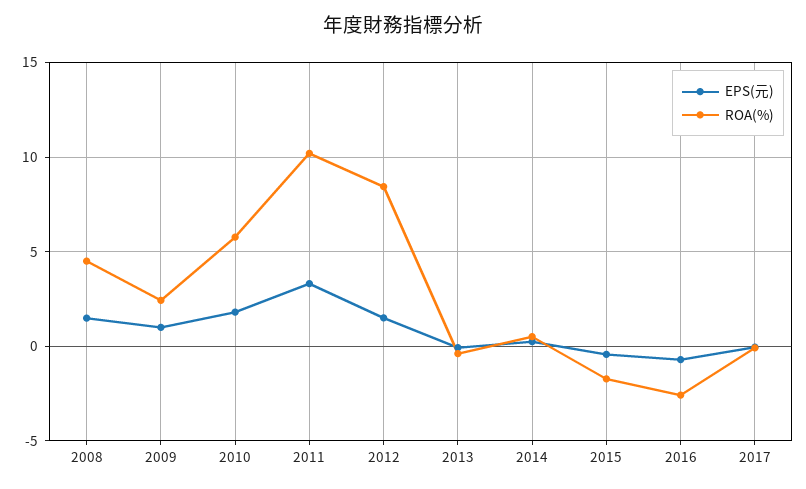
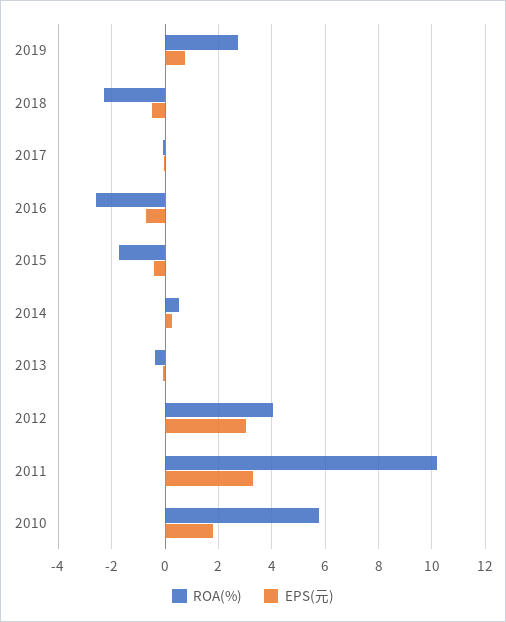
EPS(元), 2008: 1.5 -> none
ROA(%), 2008: 4.5 -> none
EPS(元), 2009: 1 -> none
ROA(%), 2009: 2.5 -> none
EPS(元), 2012: 1.5 -> 3
ROA(%), 2012: 8.5 -> 4
ROA(%), 2019: none -> 2.75
EPS(元), 2019: none -> 0.75
ROA(%), 2018: none -> -2.25
EPS(元), 2018: none -> -0.5

